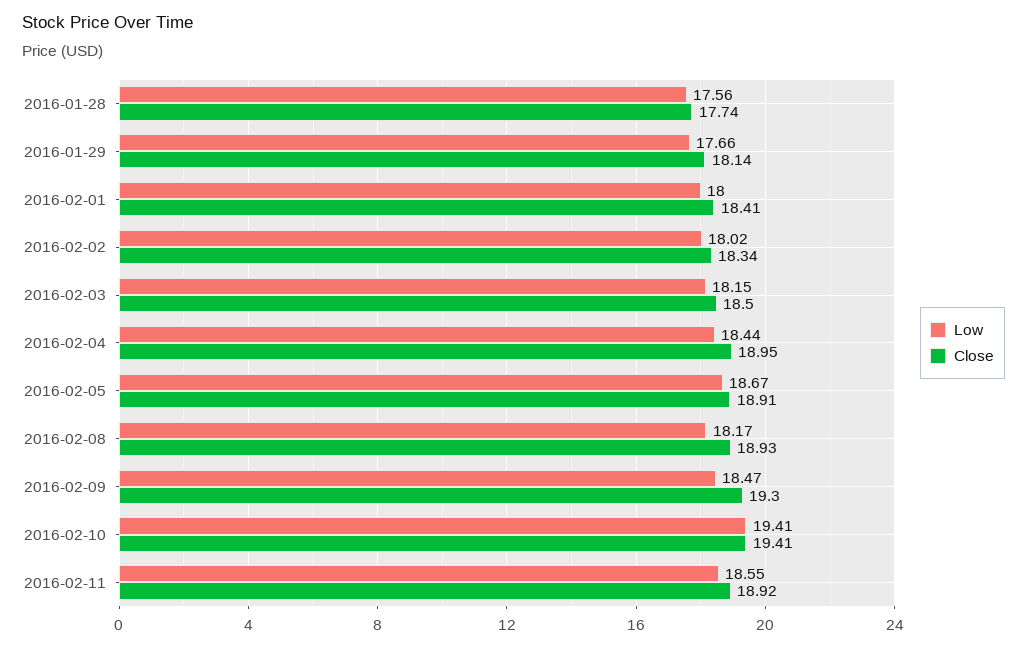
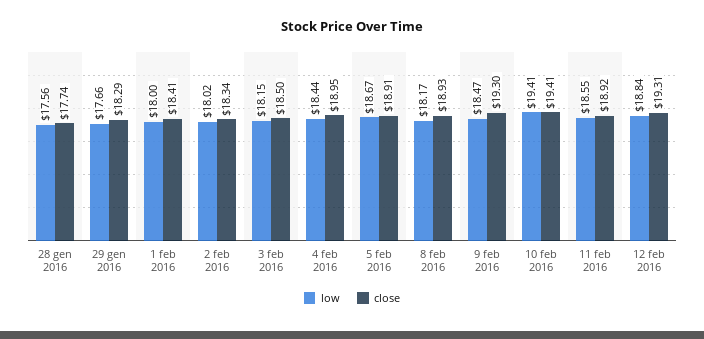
Close, 2016-01-29: 18.14 -> 18.29
Low, 12 feb 2016: none -> 18.84
Close, 12 feb 2016: none -> 19.31

